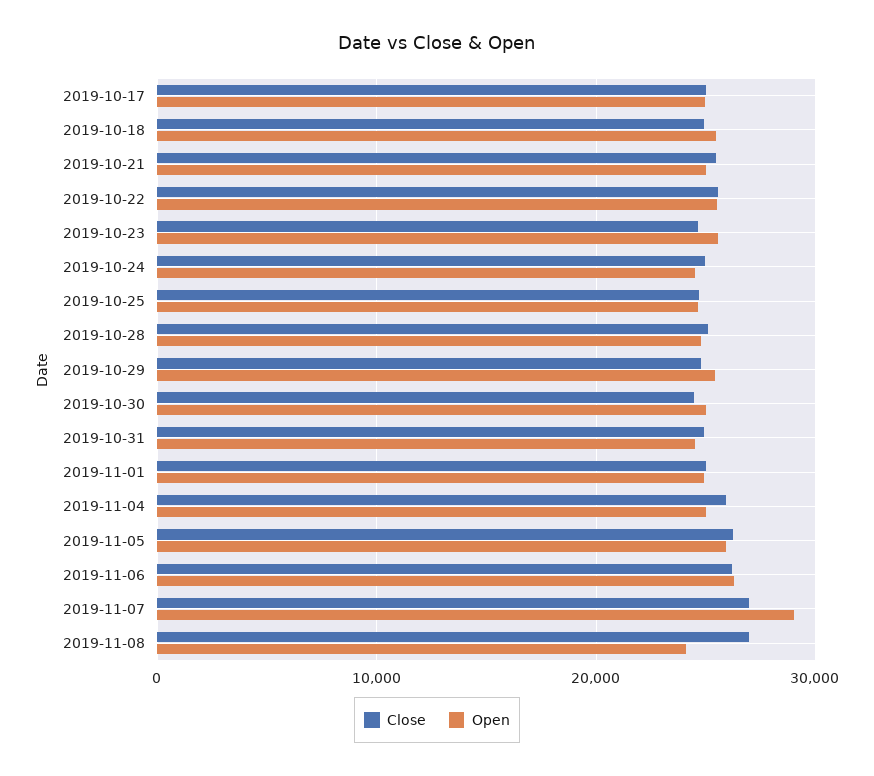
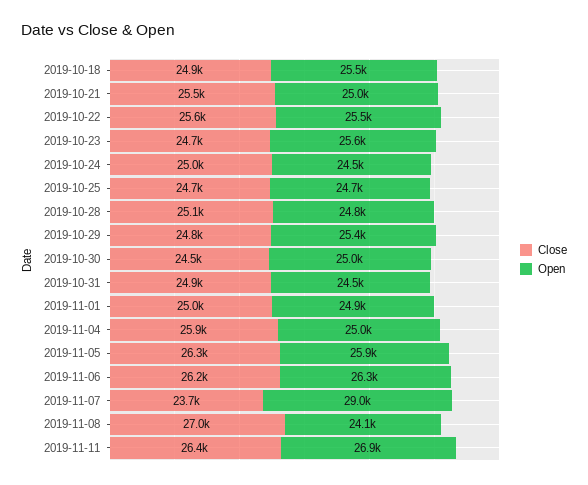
Close, 2019-10-17: 25000 -> none
Open, 2019-10-17: 25000 -> none
Close, 2019-11-07: 27000 -> 23700
Close, 2019-11-11: none -> 26400
Open, 2019-11-11: none -> 26900

